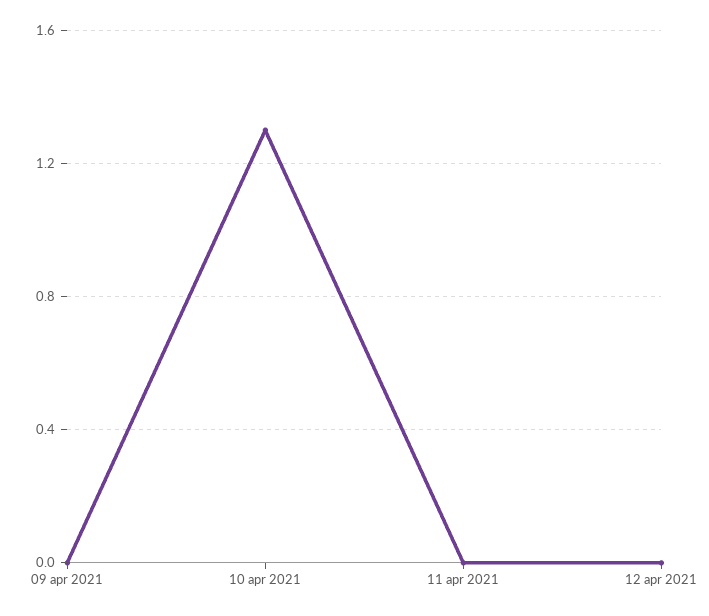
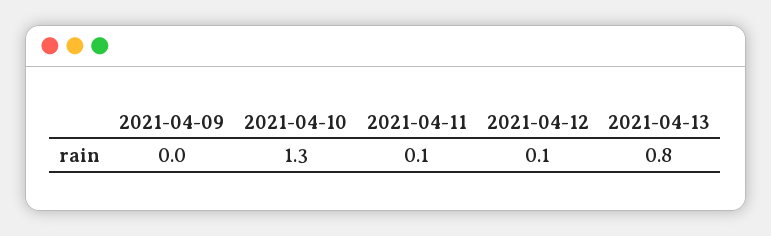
11 apr 2021: 0 -> 0.1
12 apr 2021: 0 -> 0.1
2021-04-13: none -> 0.8

